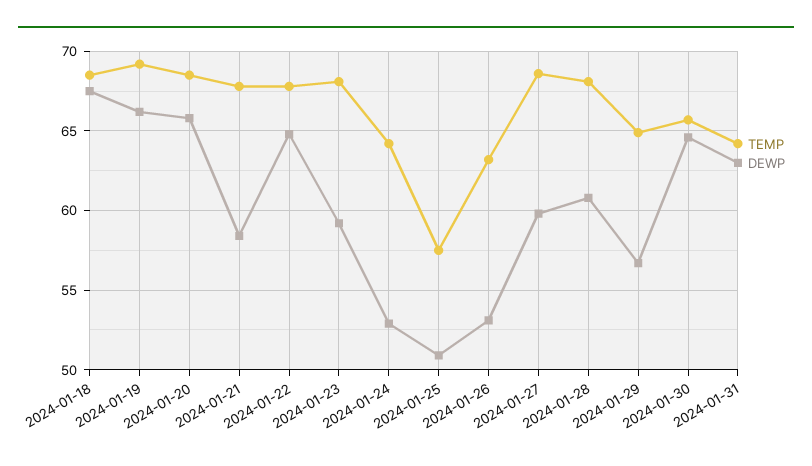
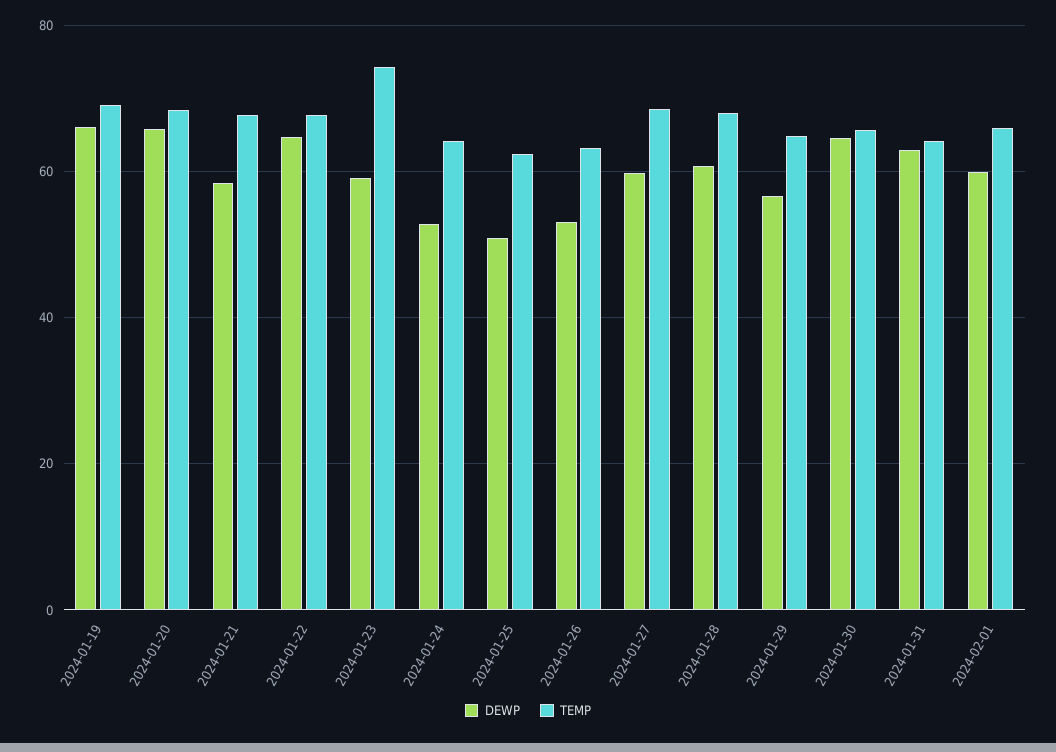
TEMP, 2024-01-18: 68.5 -> none
DEWP, 2024-01-18: 67.5 -> none
TEMP, 2024-01-23: 68 -> 74
TEMP, 2024-01-25: 57.5 -> 62
DEWP, 2024-02-01: none -> 60
TEMP, 2024-02-01: none -> 66

